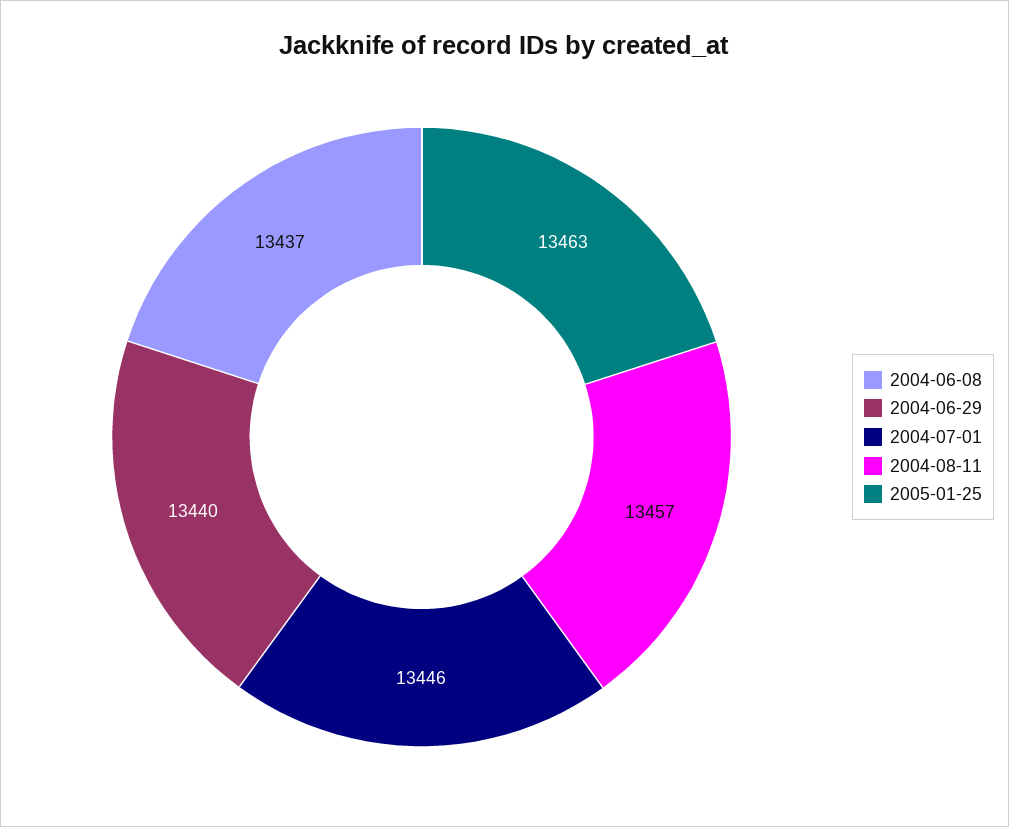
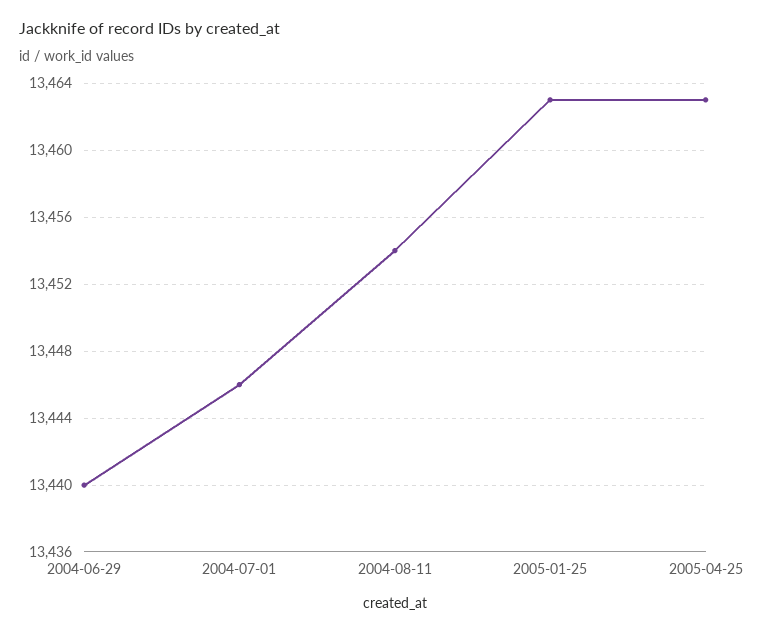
2004-06-08: 13437 -> none
2004-08-11: 13457 -> 13454
2005-04-25: none -> 13463

